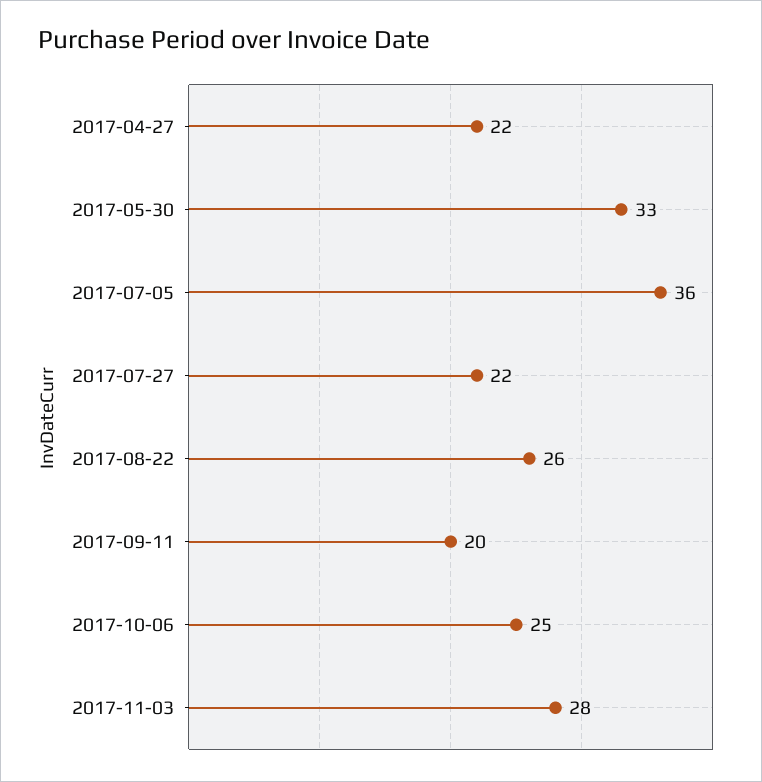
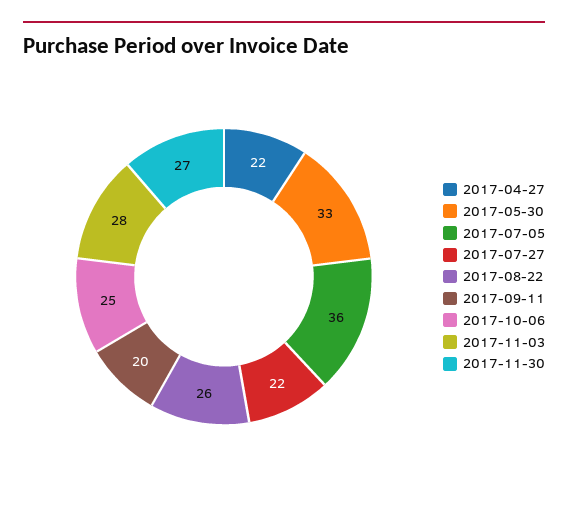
2017-11-30: none -> 27

